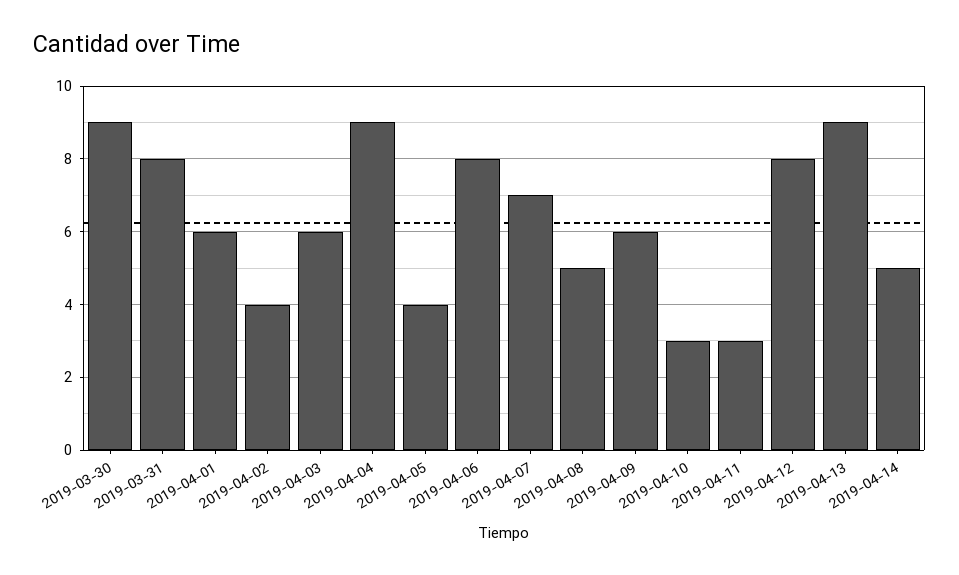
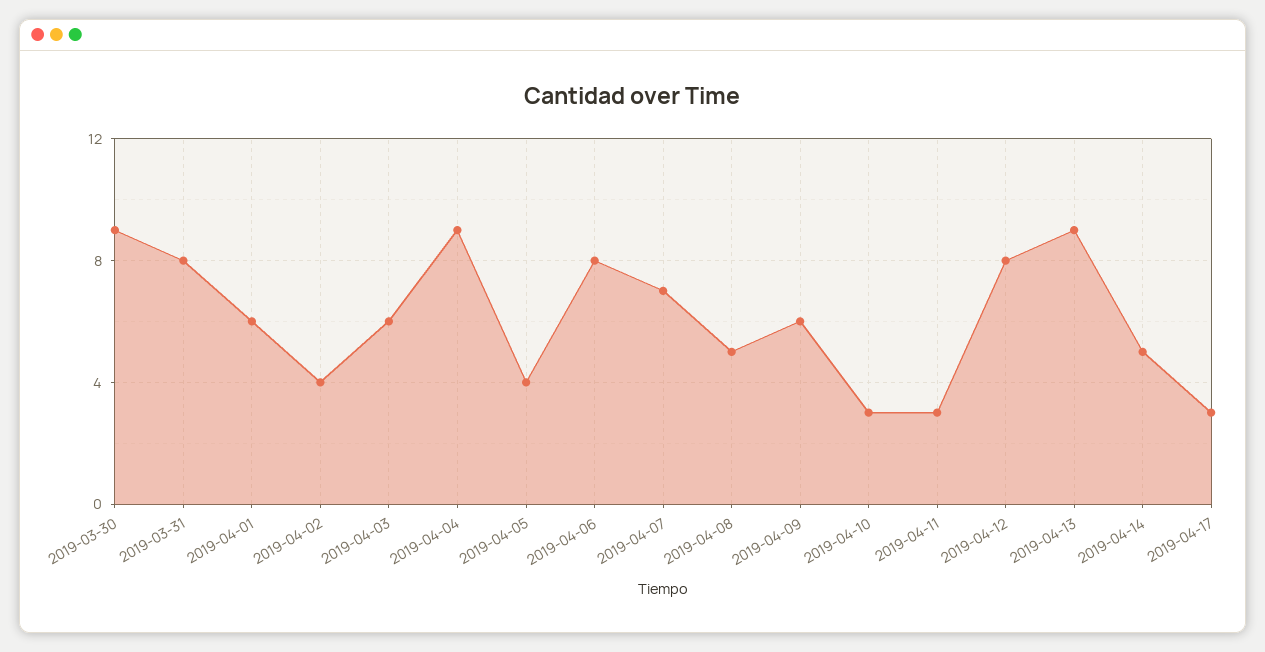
2019-04-17: none -> 3

